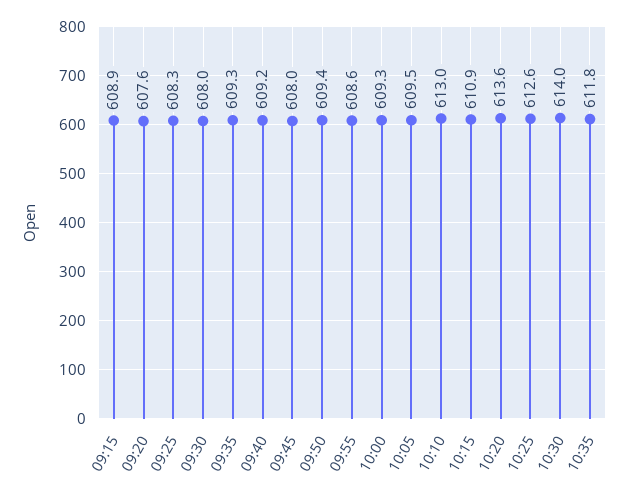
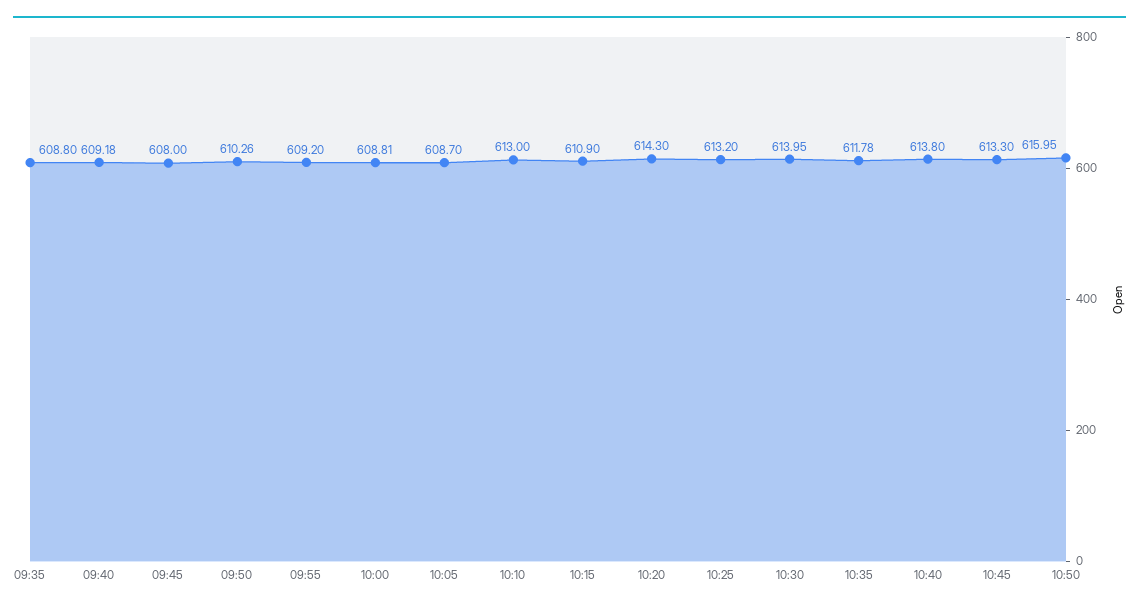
09:15: 608.9 -> none
09:20: 607.6 -> none
09:25: 608.3 -> none
09:30: 608 -> none
09:35: 609.3 -> 608.8
09:50: 609.4 -> 610.26
09:55: 608.6 -> 609.2
10:00: 609.3 -> 608.81
10:05: 609.5 -> 608.7
10:20: 613.6 -> 614.3
10:25: 612.6 -> 613.2
10:40: none -> 613.8
10:45: none -> 613.3
10:50: none -> 615.95

